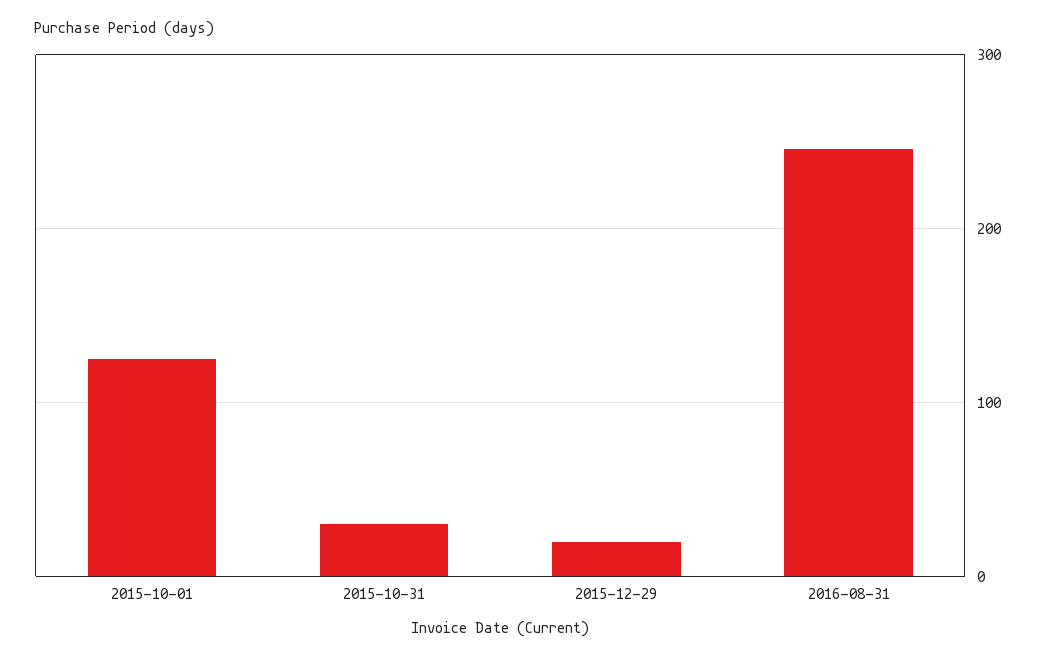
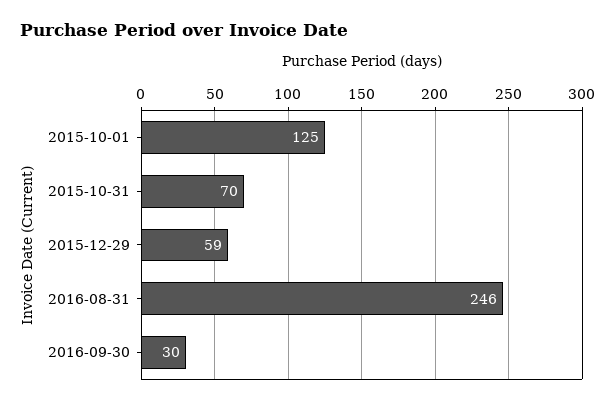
2015-10-31: 30 -> 70
2015-12-29: 20 -> 59
2016-09-30: none -> 30

